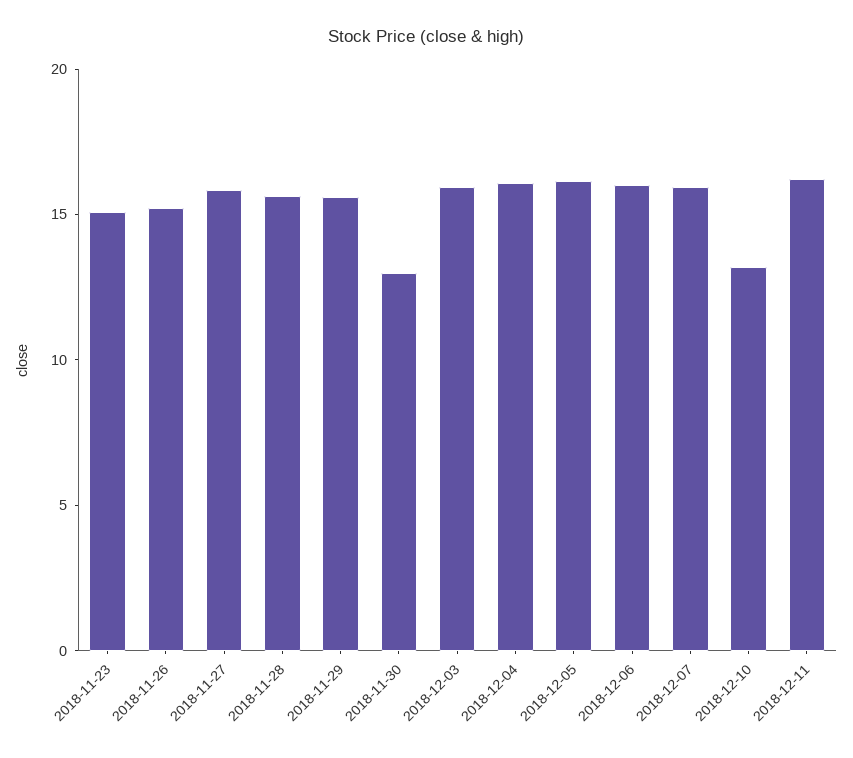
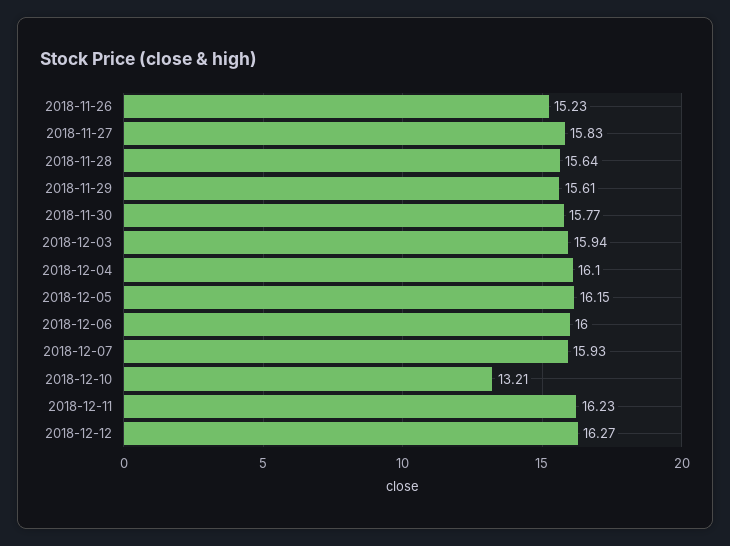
2018-11-23: 15 -> none
2018-11-30: 13 -> 15.77
2018-12-12: none -> 16.27

